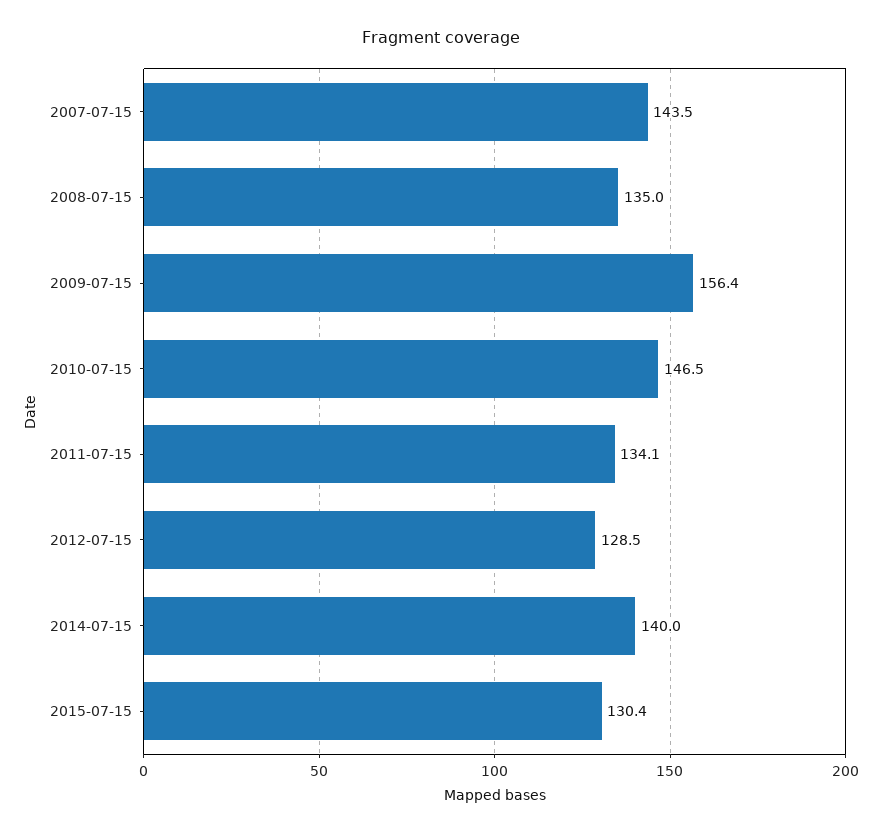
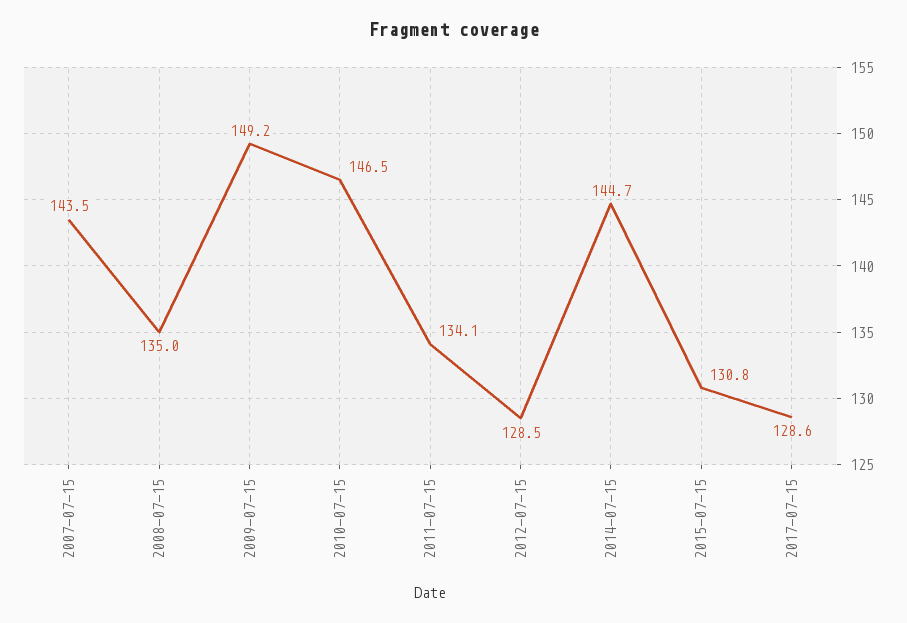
2009-07-15: 156.4 -> 149.2
2014-07-15: 140 -> 144.7
2015-07-15: 130.4 -> 130.8
2017-07-15: none -> 128.6

